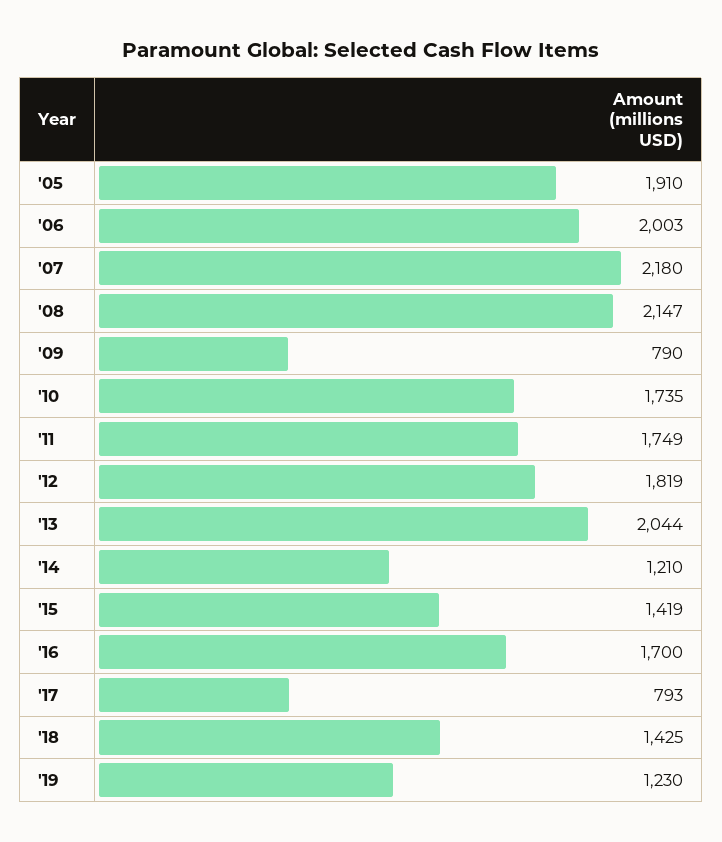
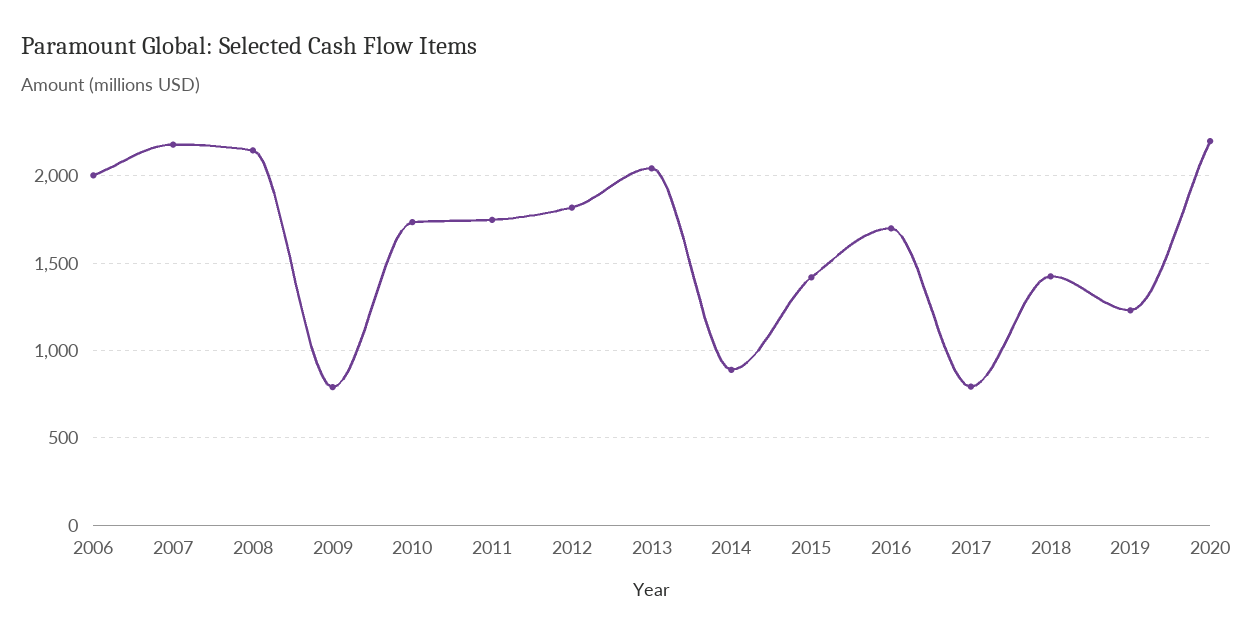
'05: 1910 -> none
'14: 1210 -> 900
2020: none -> 2200

